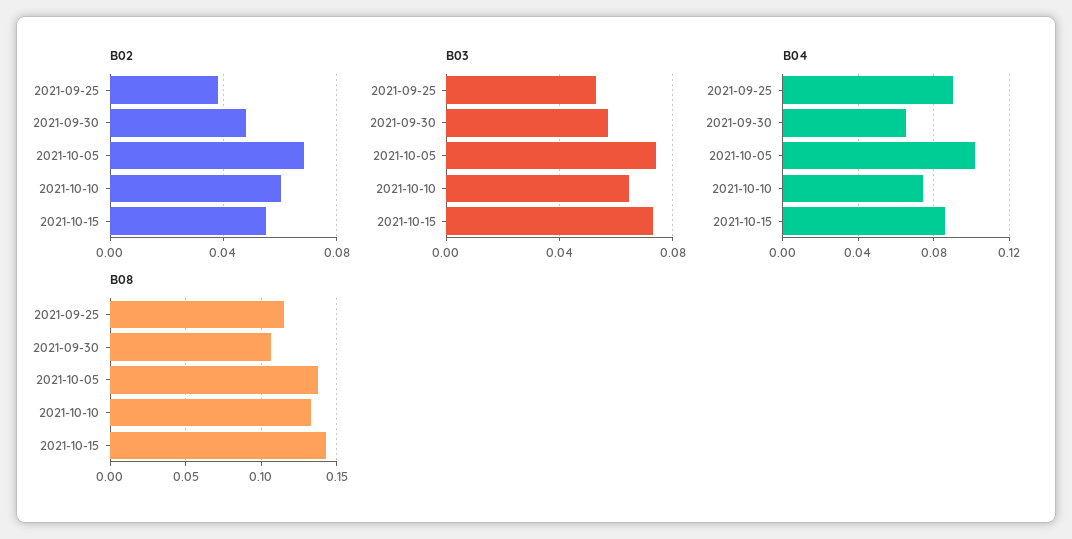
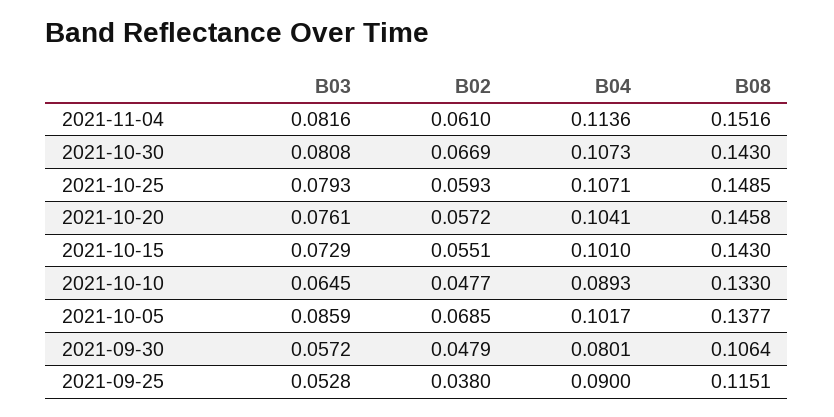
B02, 2021-10-10: 0.06 -> 0.0477
B03, 2021-10-05: 0.075 -> 0.0859
B04, 2021-09-30: 0.065 -> 0.0801
B04, 2021-10-10: 0.075 -> 0.0893
B04, 2021-10-15: 0.085 -> 0.101
B03, 2021-11-04: none -> 0.0816
B02, 2021-11-04: none -> 0.061
B04, 2021-11-04: none -> 0.1136
B08, 2021-11-04: none -> 0.1516
B03, 2021-10-30: none -> 0.0808
B02, 2021-10-30: none -> 0.0669
B04, 2021-10-30: none -> 0.1073
B08, 2021-10-30: none -> 0.143
B03, 2021-10-25: none -> 0.0793
B02, 2021-10-25: none -> 0.0593
B04, 2021-10-25: none -> 0.1071
B08, 2021-10-25: none -> 0.1485
B03, 2021-10-20: none -> 0.0761
B02, 2021-10-20: none -> 0.0572
B04, 2021-10-20: none -> 0.1041
B08, 2021-10-20: none -> 0.1458

